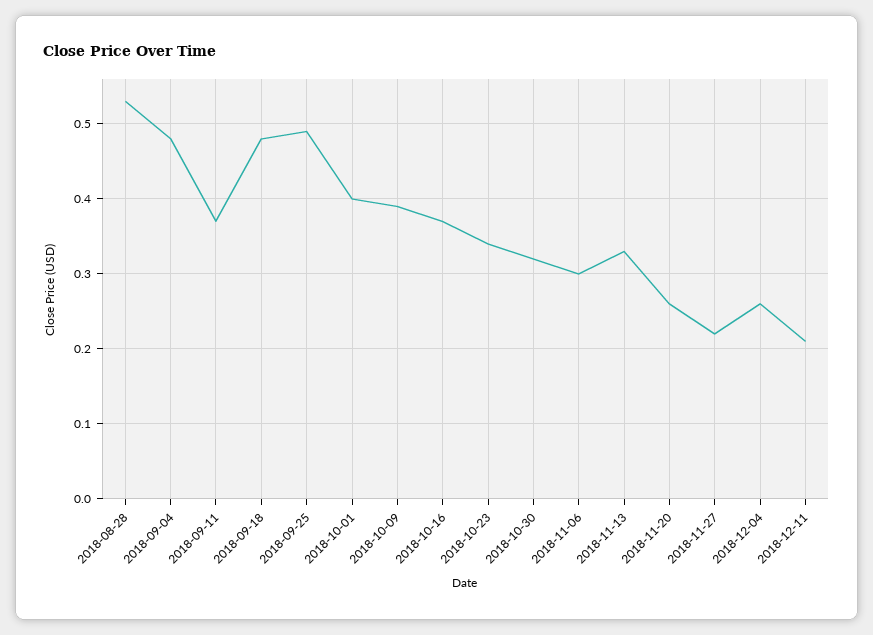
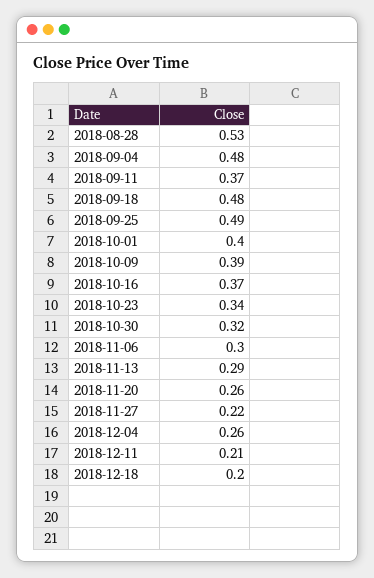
2018-11-13: 0.33 -> 0.29
2018-12-18: none -> 0.2

